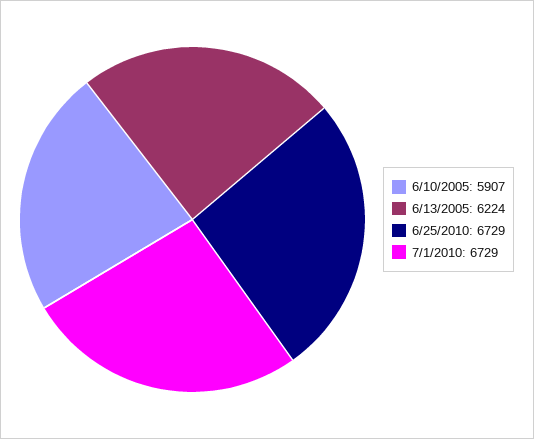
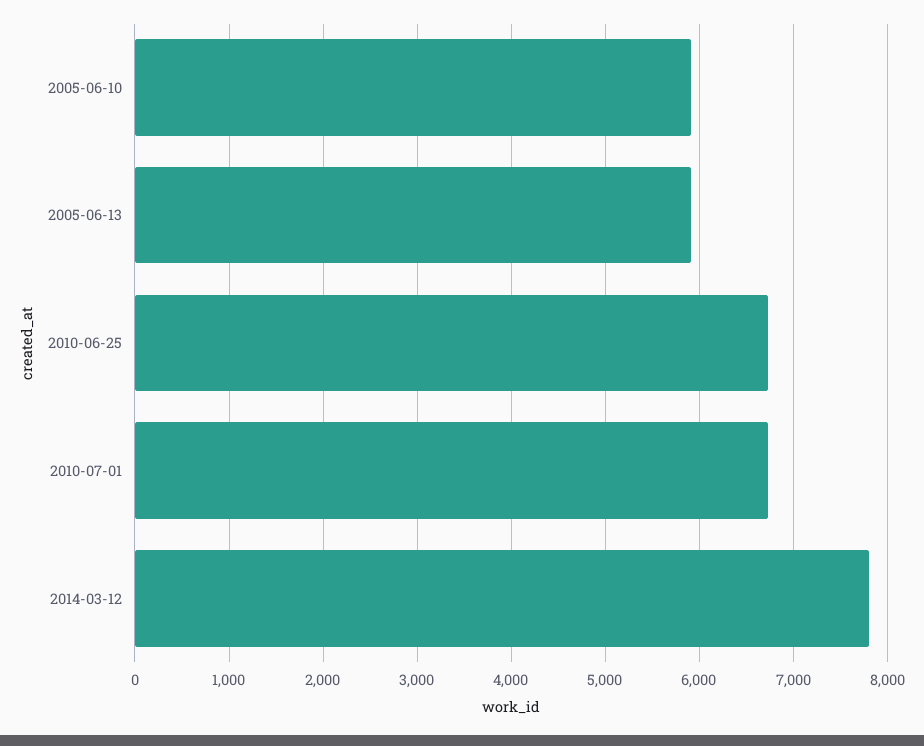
6/13/2005: 6224 -> 5900
2014-03-12: none -> 7800

